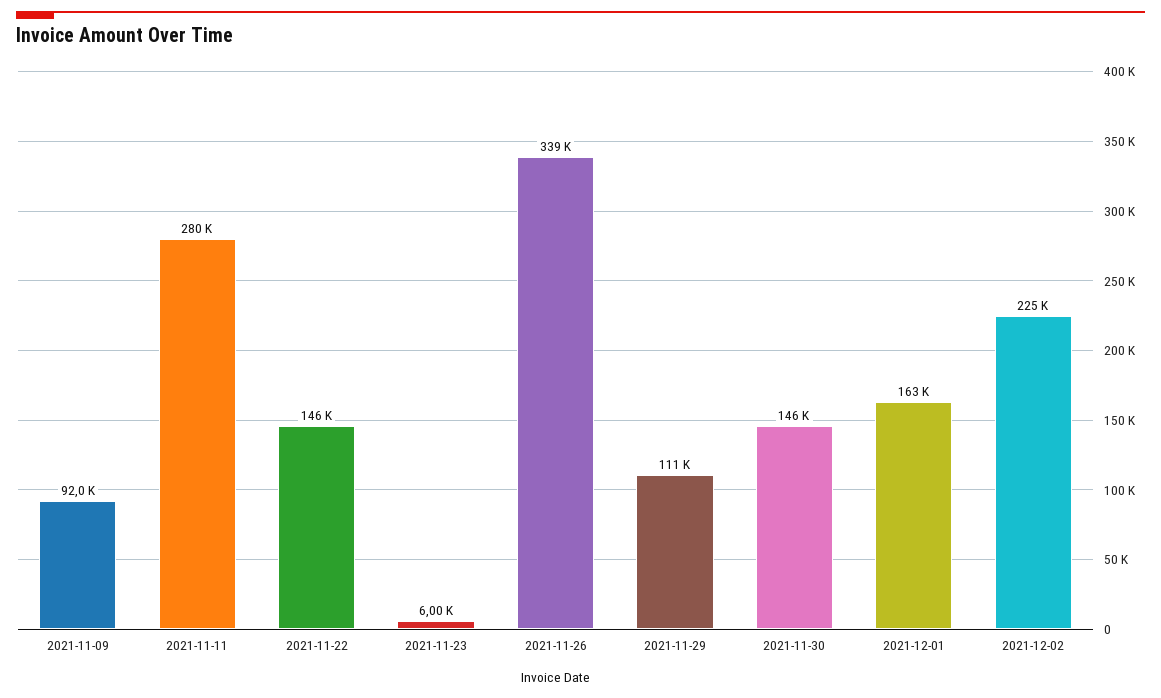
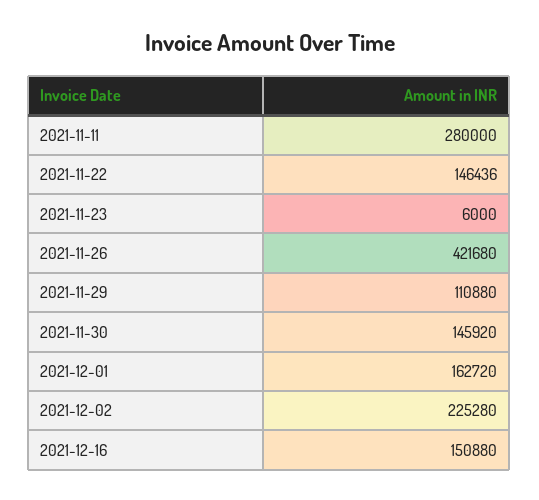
2021-11-09: 92000 -> none
2021-11-26: 339000 -> 421680
2021-12-16: none -> 150880

